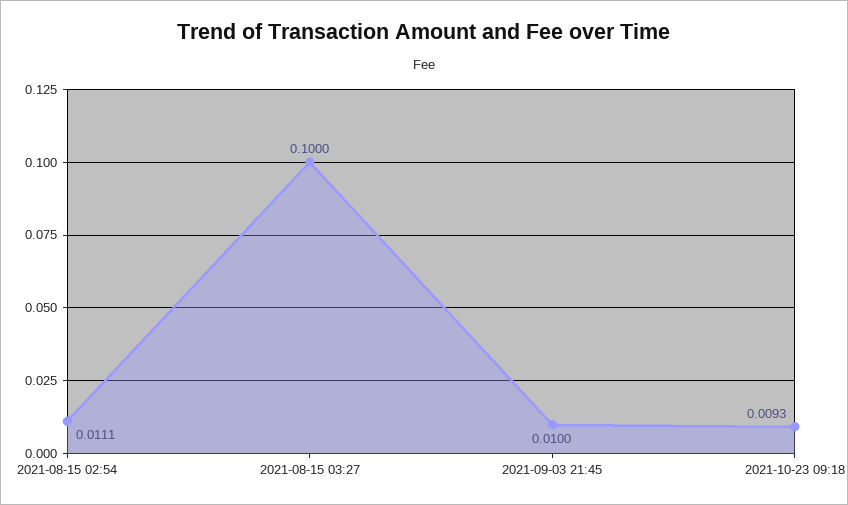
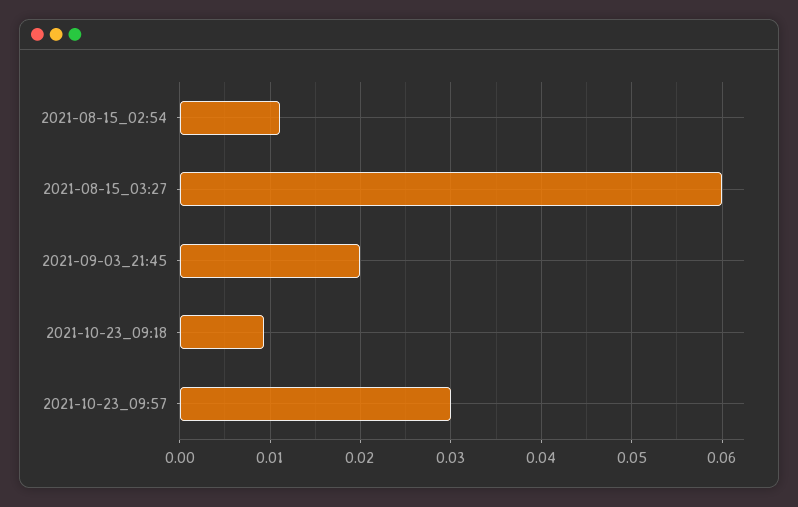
2021-08-15 03:27: 0.1 -> 0.06
2021-09-03 21:45: 0.01 -> 0.02
2021-10-23_09:57: none -> 0.03

